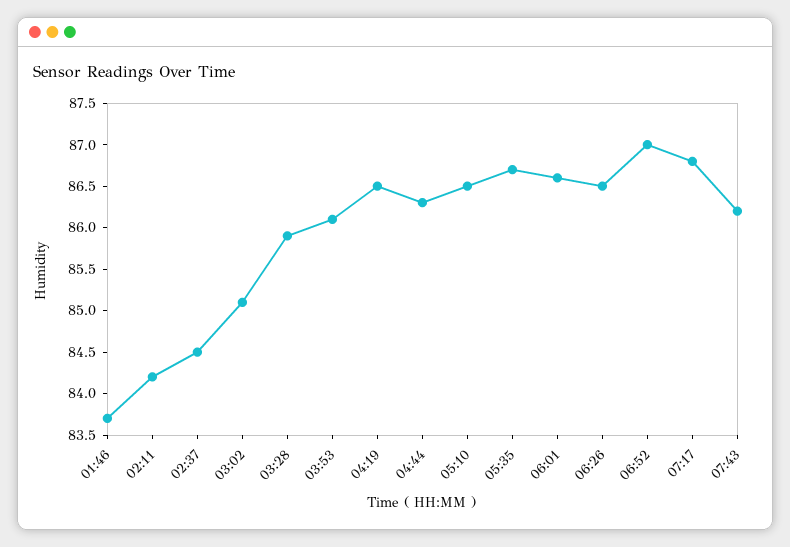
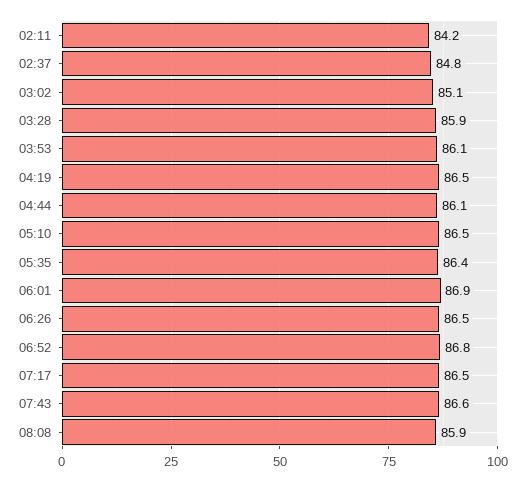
01:46: 83.7 -> none
02:37: 84.5 -> 84.8
04:44: 86.3 -> 86.1
05:35: 86.7 -> 86.4
06:01: 86.6 -> 86.9
06:52: 87 -> 86.8
07:17: 86.8 -> 86.5
07:43: 86.2 -> 86.6
08:08: none -> 85.9

